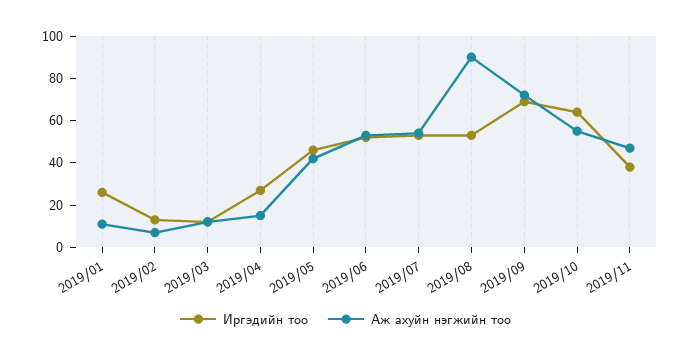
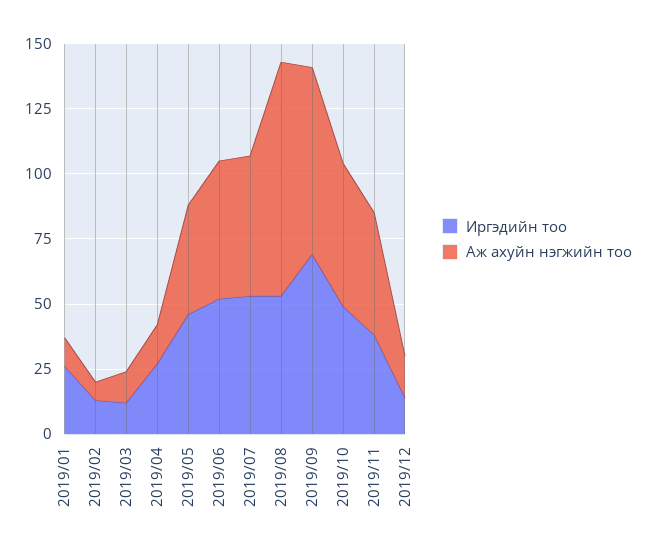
Иргэдийн тоо, 2019/10: 65 -> 50
Иргэдийн тоо, 2019/12: none -> 15
Аж ахуйн нэгжийн тоо, 2019/12: none -> 15

